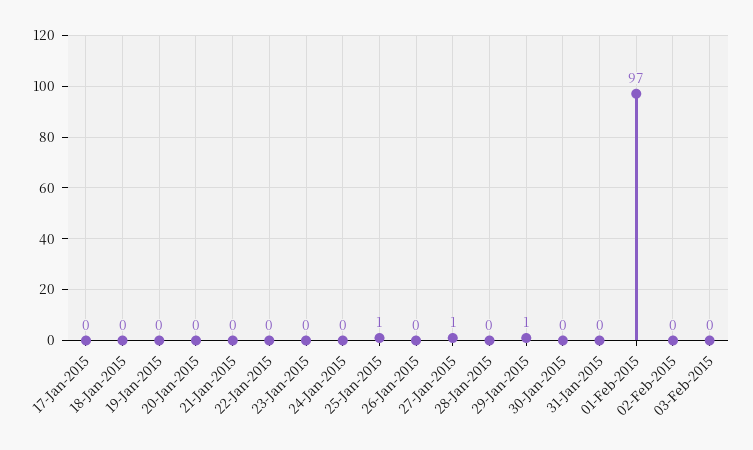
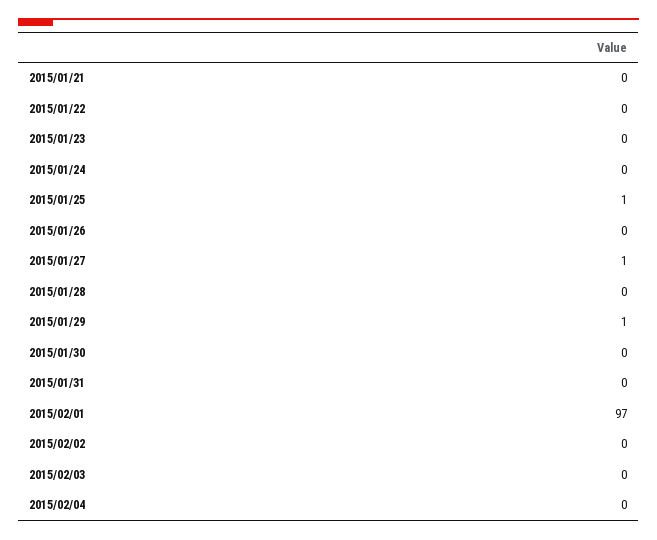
17-Jan-2015: 0 -> none
18-Jan-2015: 0 -> none
19-Jan-2015: 0 -> none
20-Jan-2015: 0 -> none
2015/02/04: none -> 0

